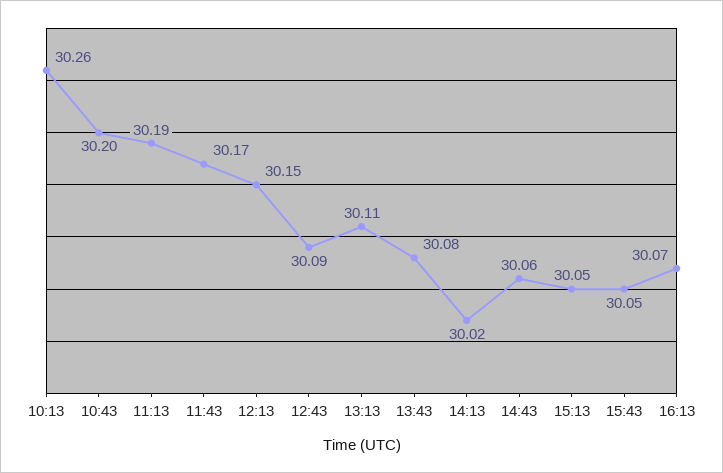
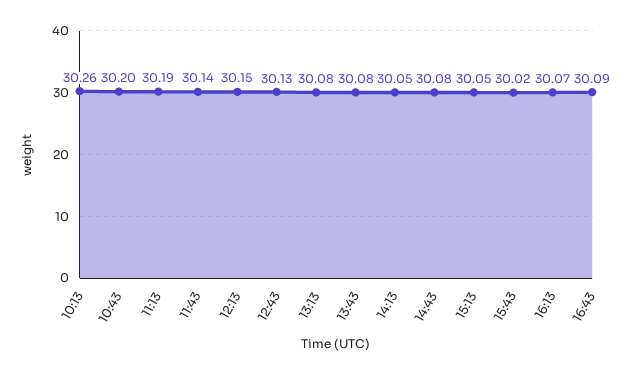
11:43: 30.17 -> 30.14
12:43: 30.09 -> 30.13
13:13: 30.11 -> 30.08
14:13: 30.02 -> 30.05
14:43: 30.06 -> 30.08
15:43: 30.05 -> 30.02
16:43: none -> 30.09

